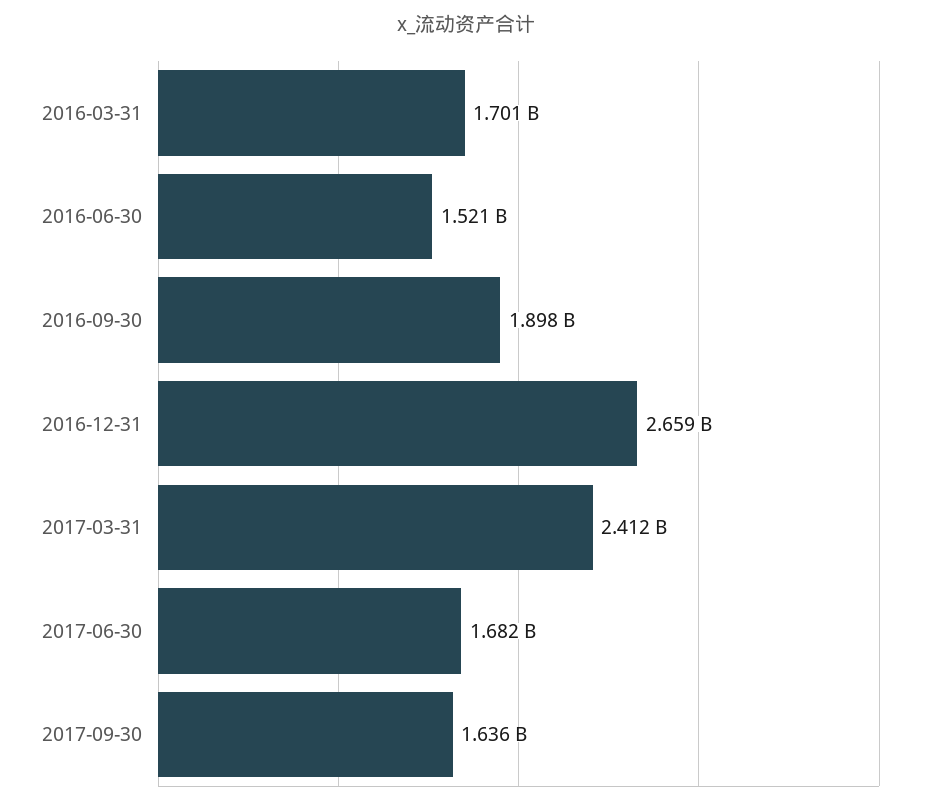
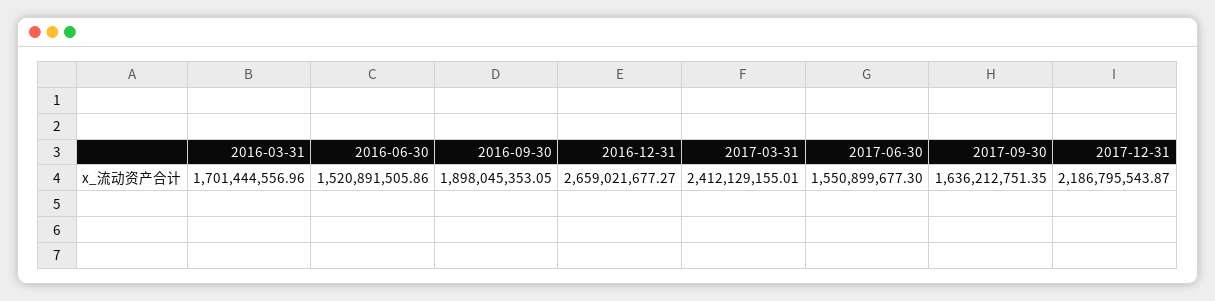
2017-06-30: 1682000000 -> 1550899677.3
2017-12-31: none -> 2186795543.87

